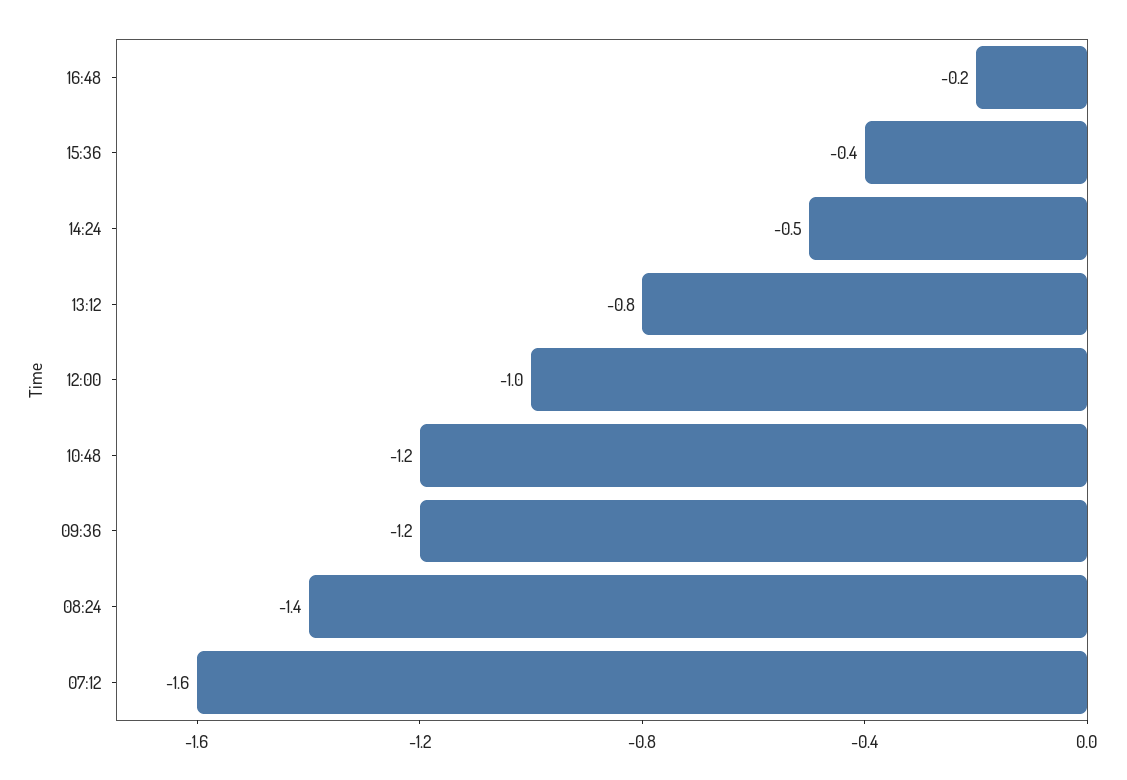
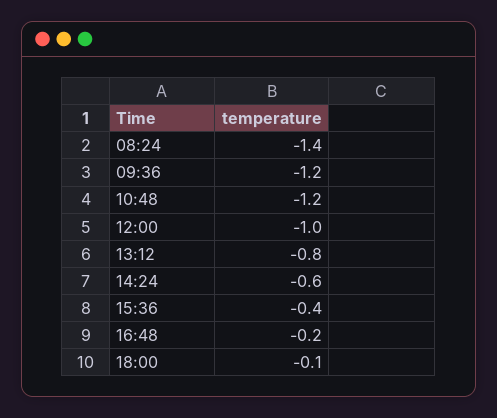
14:24: -0.5 -> -0.6
07:12: -1.6 -> none
18:00: none -> -0.1

